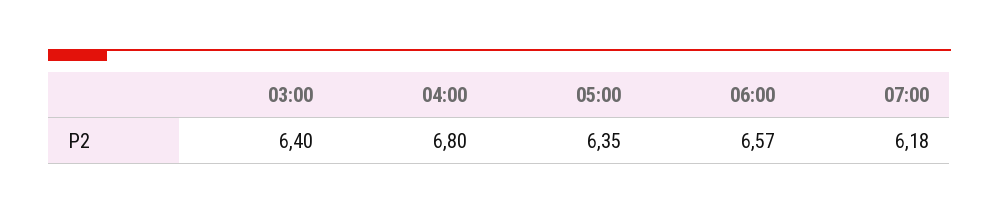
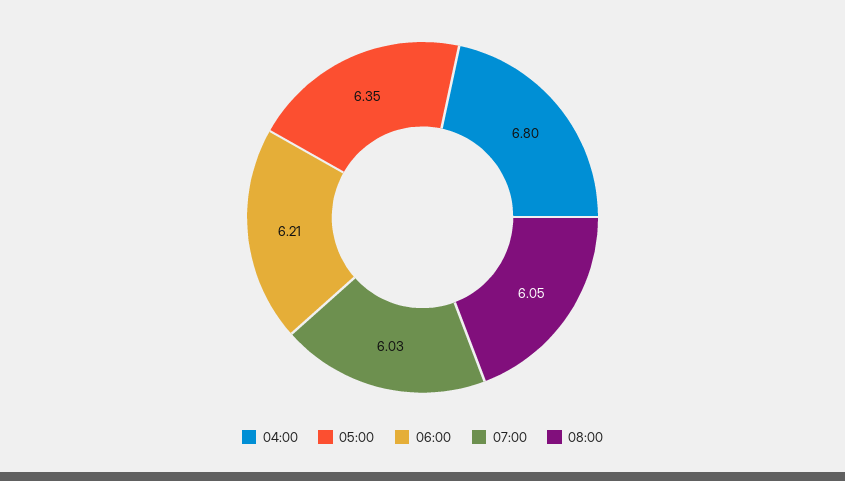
03:00: 6.4 -> none
06:00: 6.57 -> 6.21
07:00: 6.18 -> 6.03
08:00: none -> 6.05

